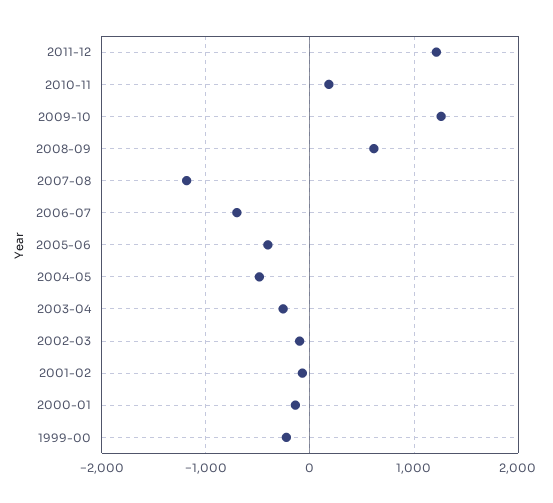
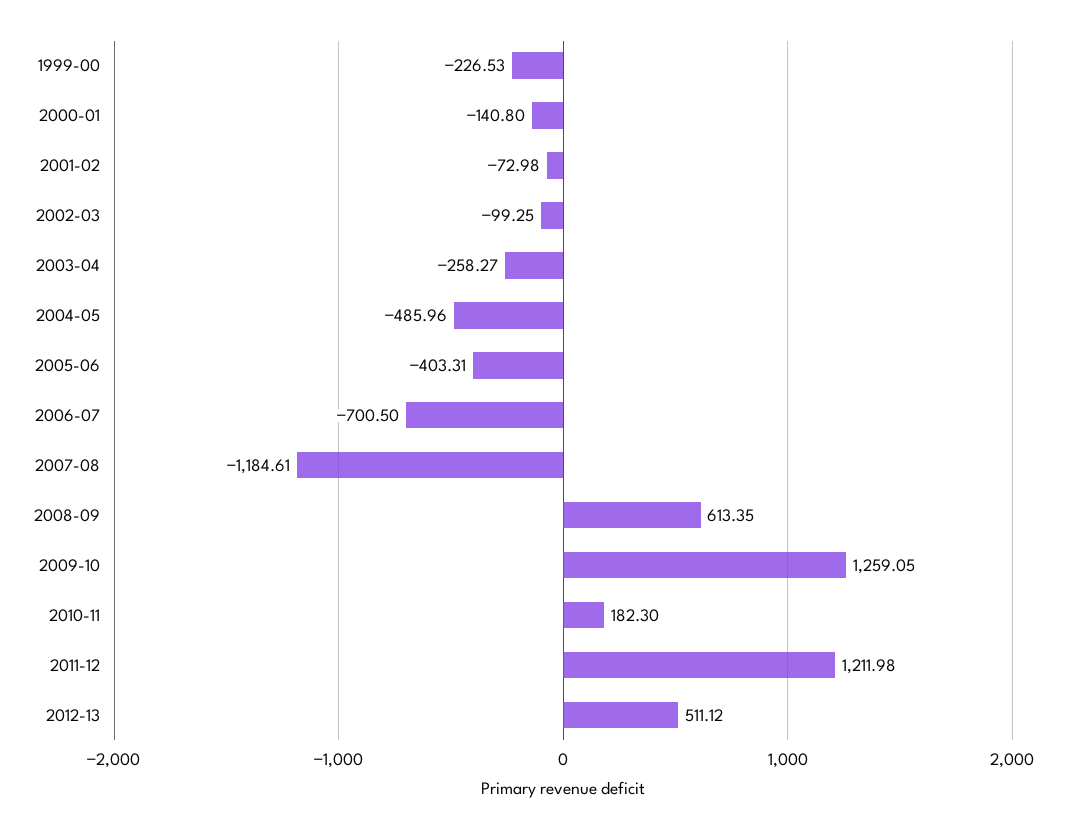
2012-13: none -> 511.12

